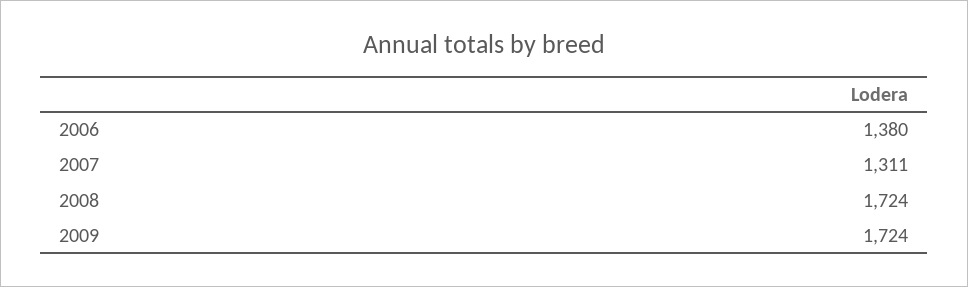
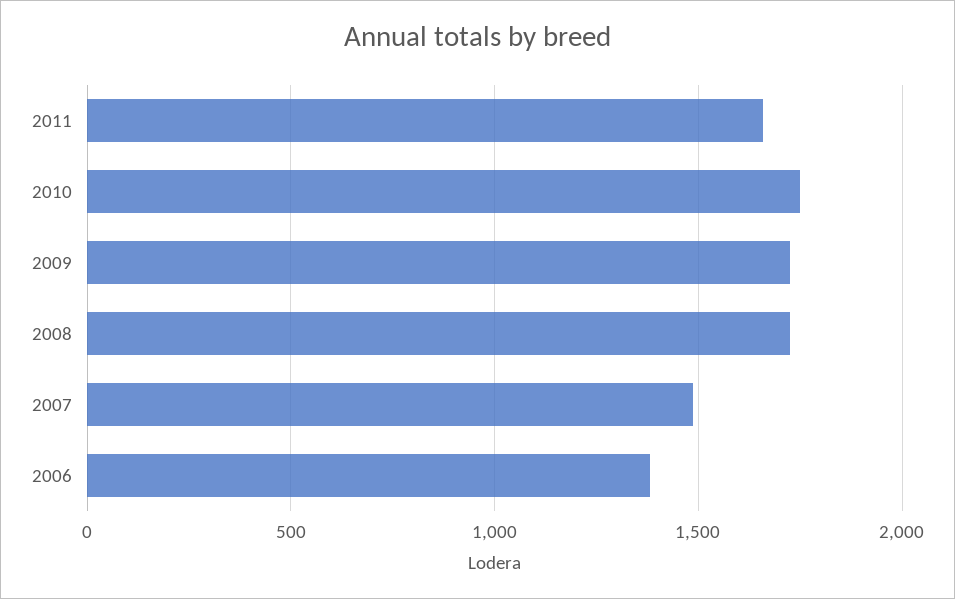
2007: 1311 -> 1500
2011: none -> 1650
2010: none -> 1750

